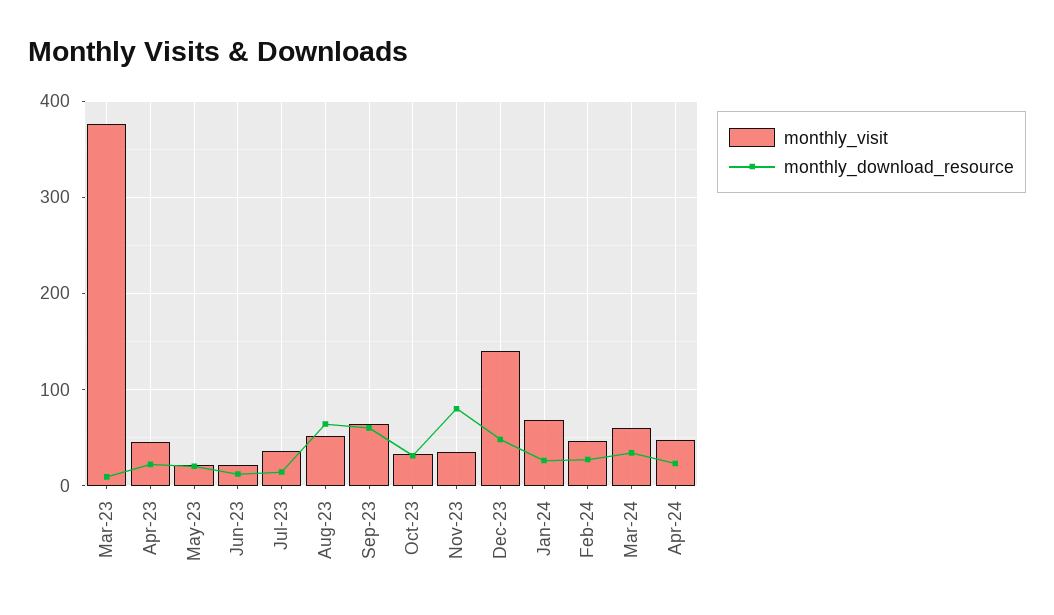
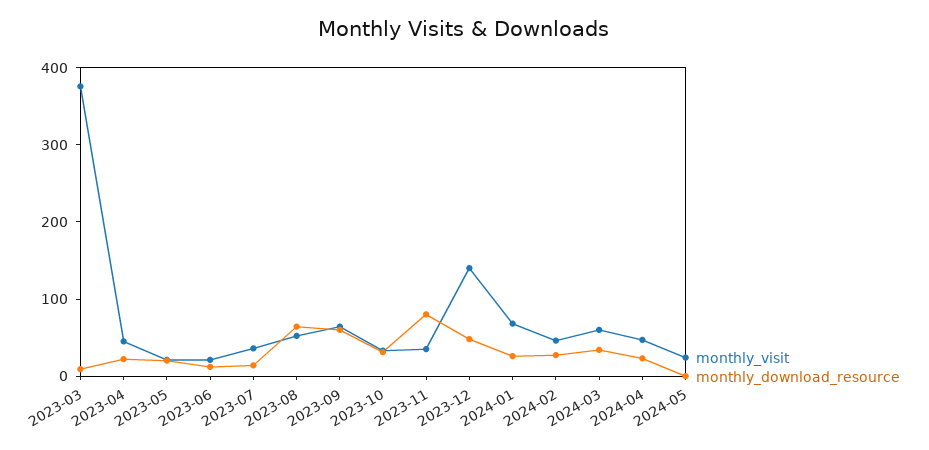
monthly_visit, 2024-05: none -> 20
monthly_download_resource, 2024-05: none -> 0

